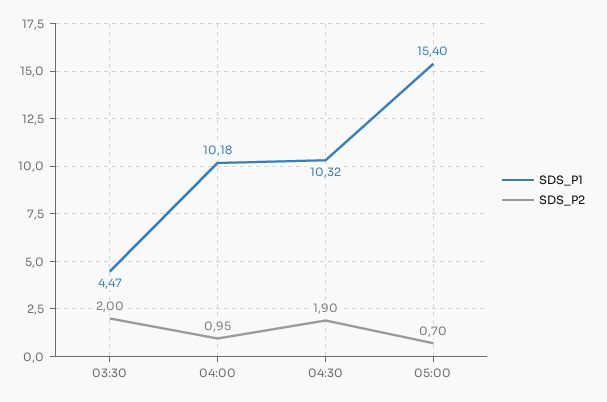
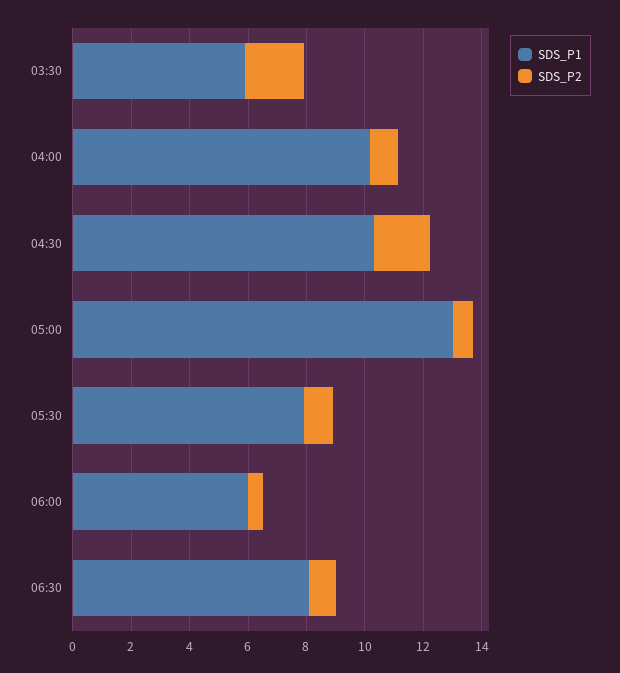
SDS_P1, 03:30: 4.47 -> 6
SDS_P1, 05:00: 15.4 -> 13
SDS_P1, 05:30: none -> 8
SDS_P2, 05:30: none -> 1
SDS_P1, 06:00: none -> 6
SDS_P2, 06:00: none -> 0.5
SDS_P1, 06:30: none -> 8
SDS_P2, 06:30: none -> 1

